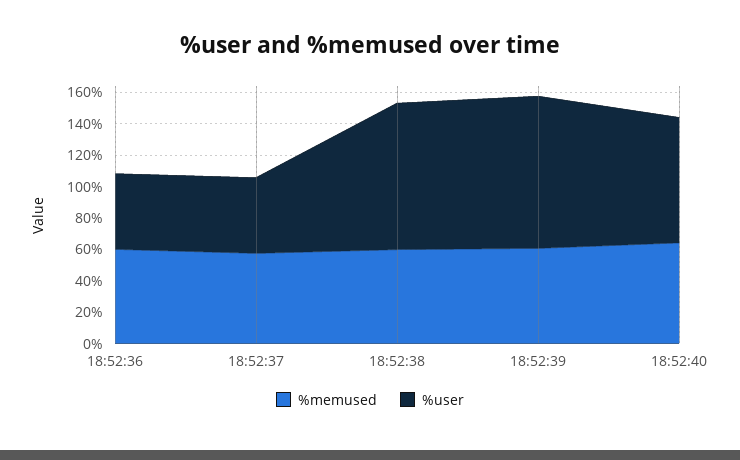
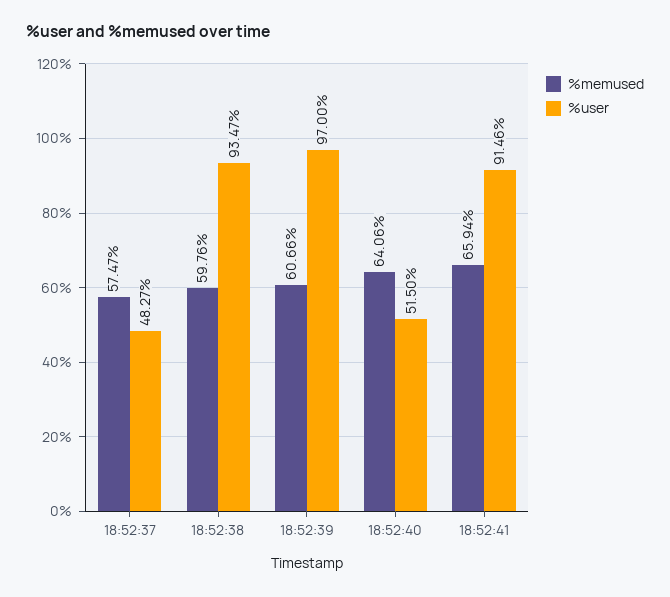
%memused, 18:52:36: 60 -> none
%user, 18:52:36: 50 -> none
%user, 18:52:40: 80 -> 51.5
%memused, 18:52:41: none -> 65.94
%user, 18:52:41: none -> 91.46

